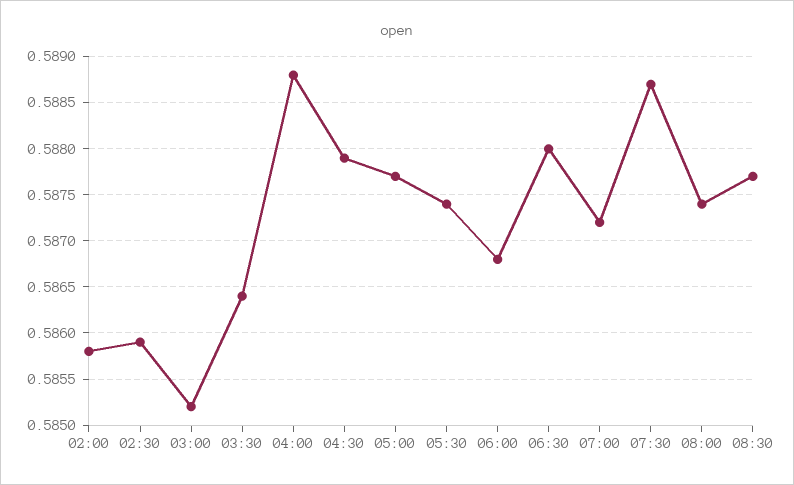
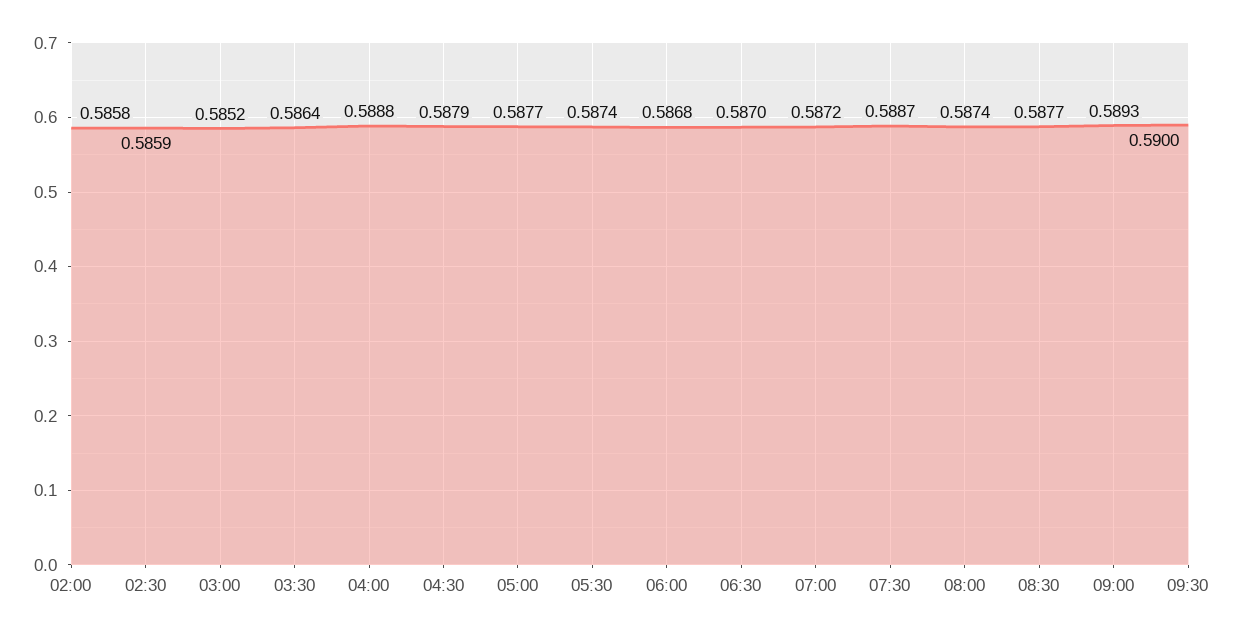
06:30: 0.588 -> 0.587
09:00: none -> 0.5893
09:30: none -> 0.59

